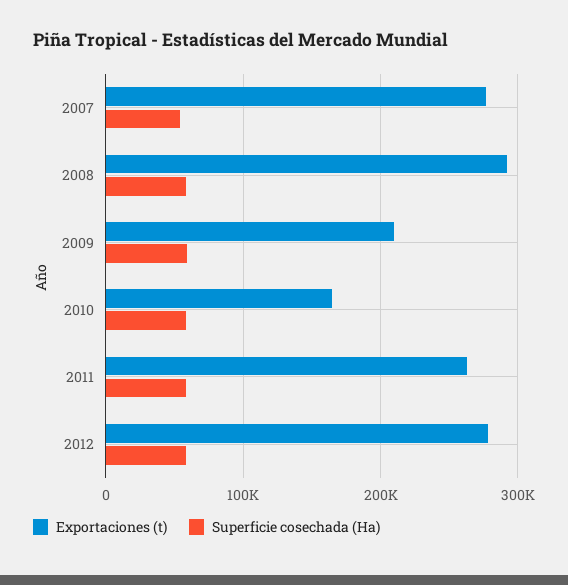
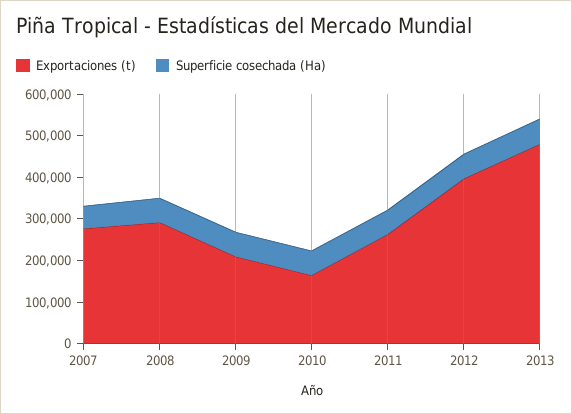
Exportaciones (t), 2012: 280000 -> 400000
Exportaciones (t), 2013: none -> 480000
Superficie cosechada (Ha), 2013: none -> 60000

